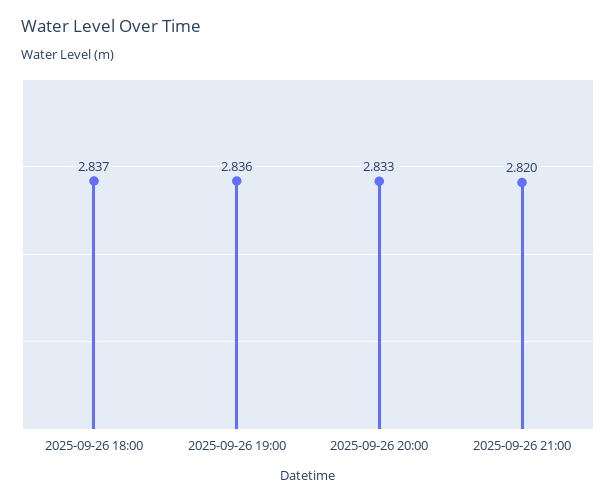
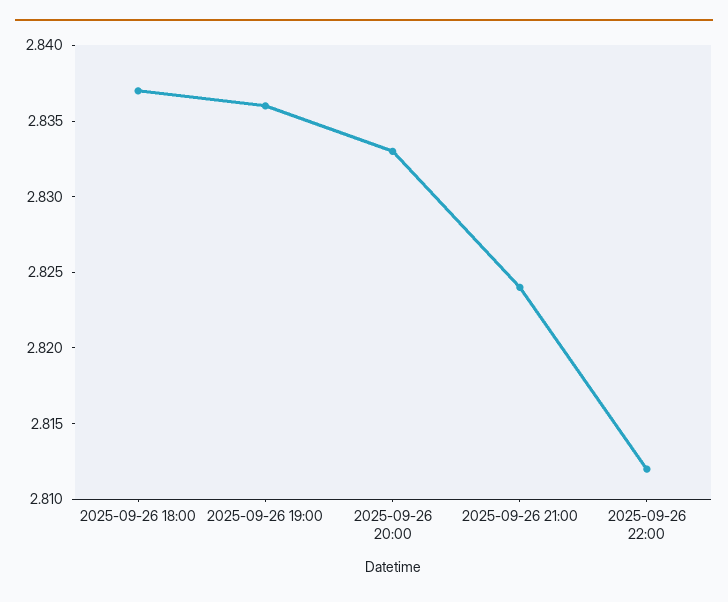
2025-09-26 21:00: 2.82 -> 2.824
2025-09-26 22:00: none -> 2.812

